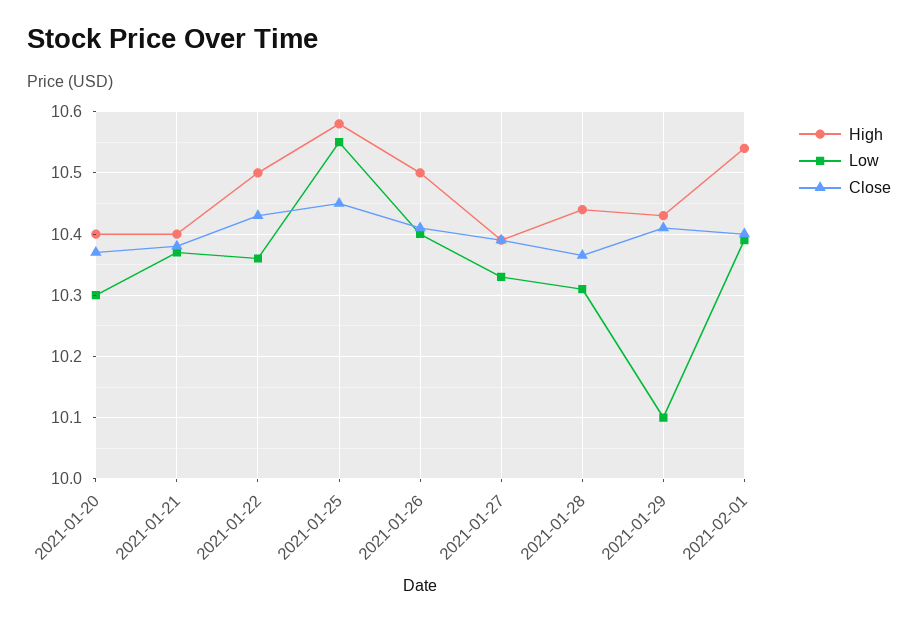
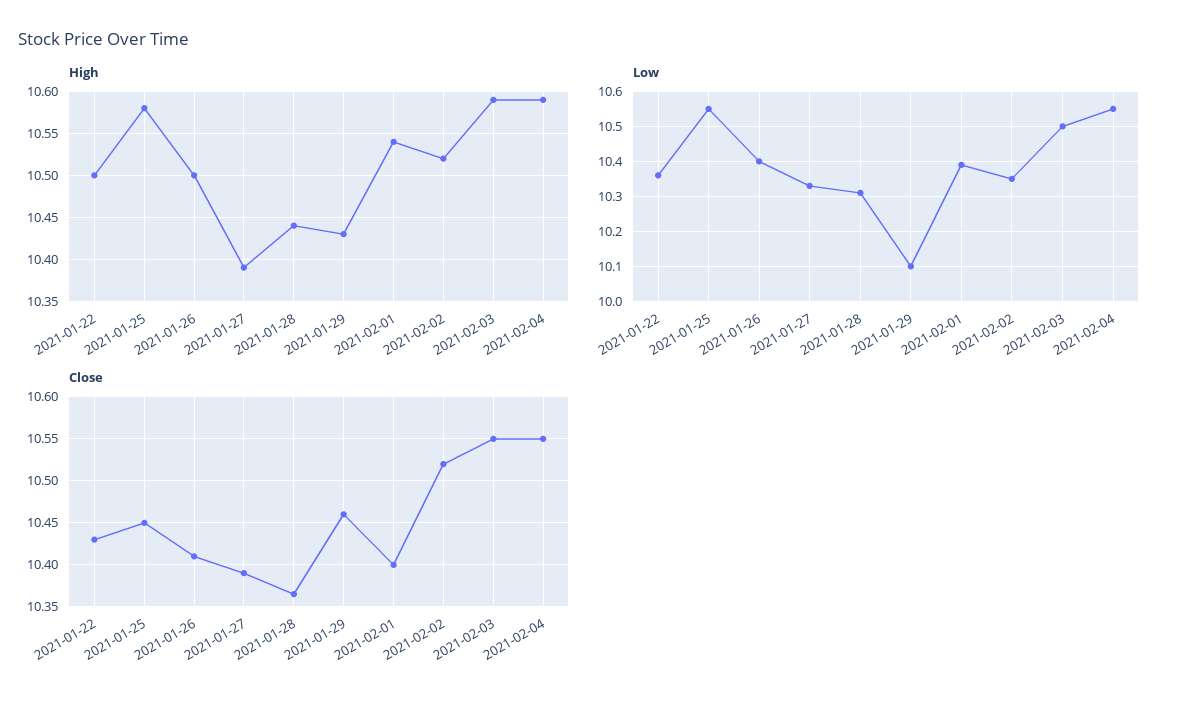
High, 2021-01-20: 10.4 -> none
Low, 2021-01-20: 10.3 -> none
Close, 2021-01-20: 10.37 -> none
High, 2021-01-21: 10.4 -> none
Low, 2021-01-21: 10.37 -> none
Close, 2021-01-21: 10.38 -> none
Close, 2021-01-29: 10.41 -> 10.46
High, 2021-02-02: none -> 10.52
High, 2021-02-03: none -> 10.59
High, 2021-02-04: none -> 10.59
Low, 2021-02-02: none -> 10.35
Low, 2021-02-03: none -> 10.5
Low, 2021-02-04: none -> 10.55
Close, 2021-02-02: none -> 10.52
Close, 2021-02-03: none -> 10.55
Close, 2021-02-04: none -> 10.55

